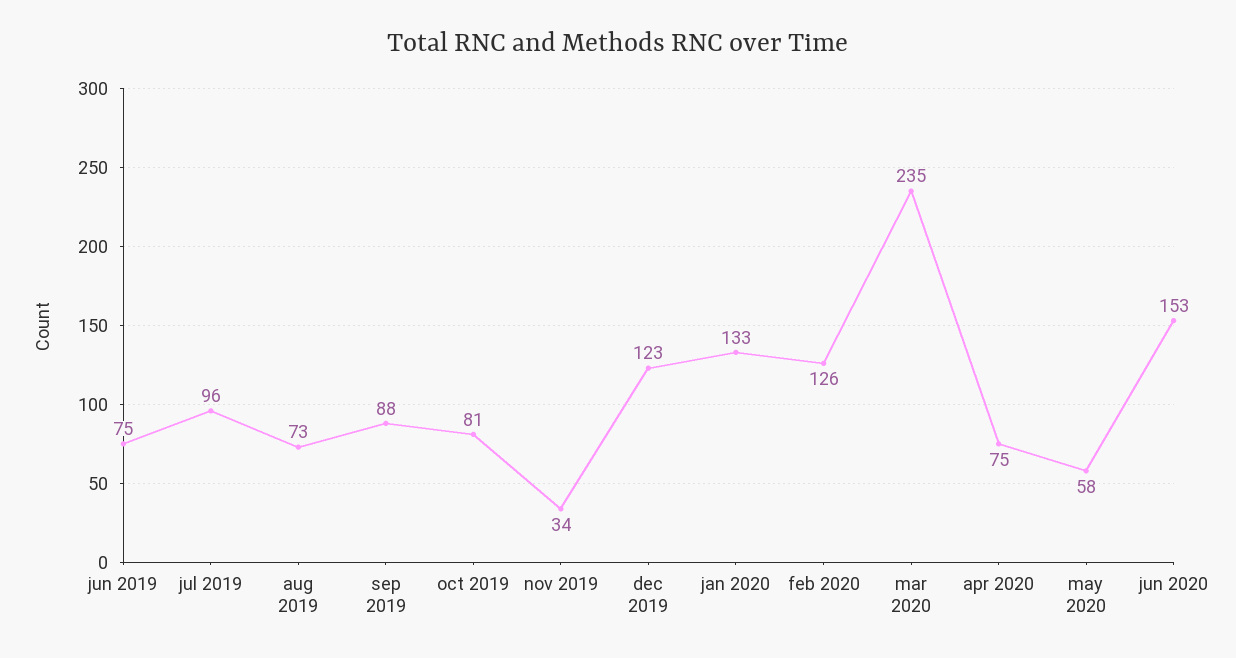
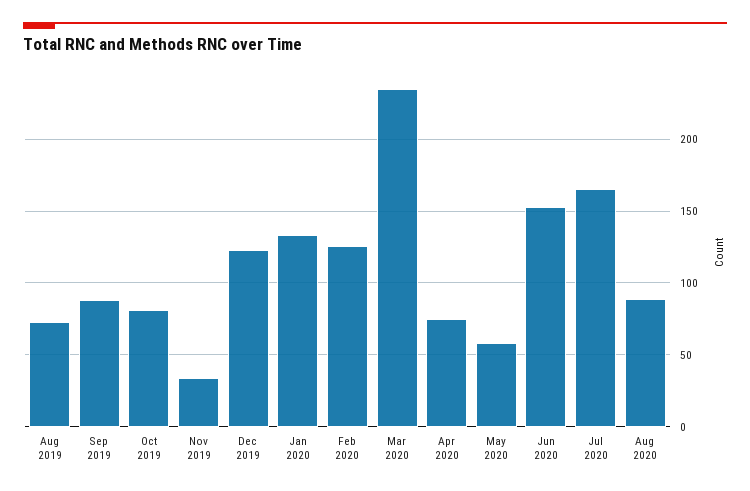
jun 2019: 75 -> none
jul 2019: 96 -> none
Jul 2020: none -> 165
Aug 2020: none -> 90

